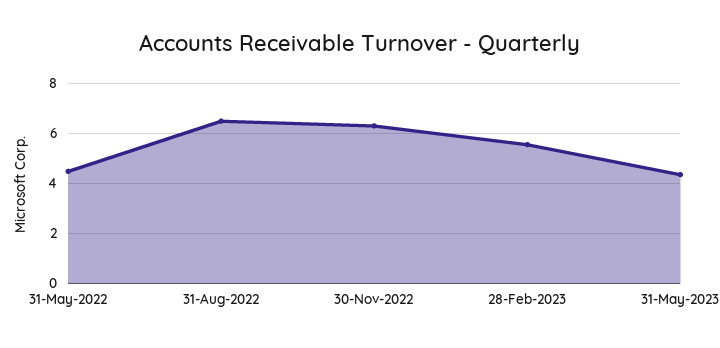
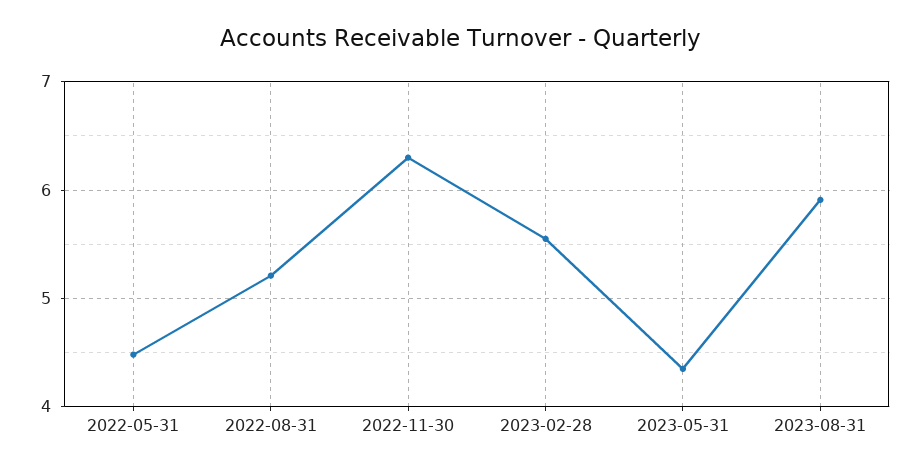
31-Aug-2022: 6.5 -> 5.2
2023-08-31: none -> 5.9

